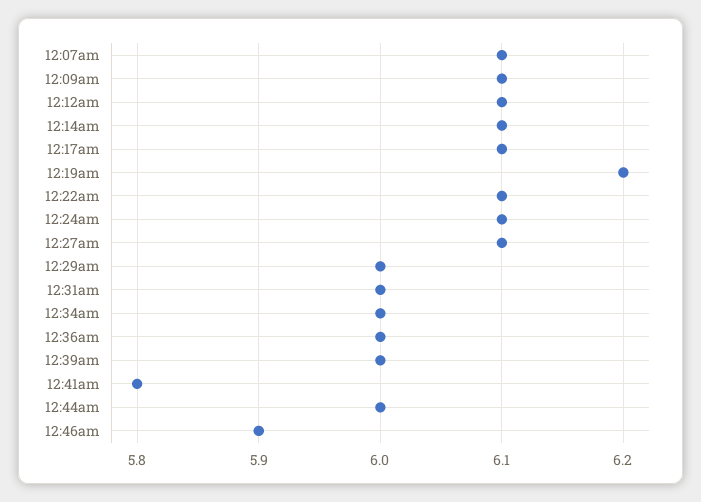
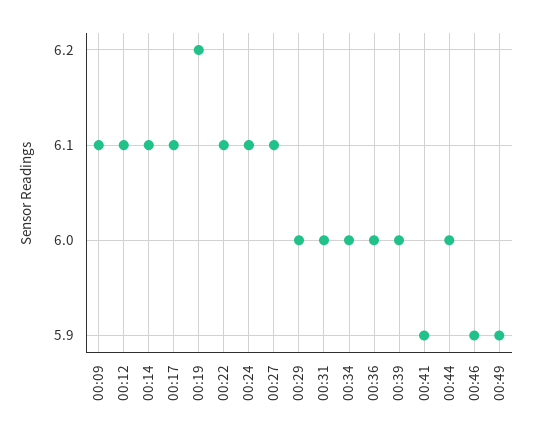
12:07am: 6.1 -> none
12:41am: 5.8 -> 5.9
00:49: none -> 5.9

